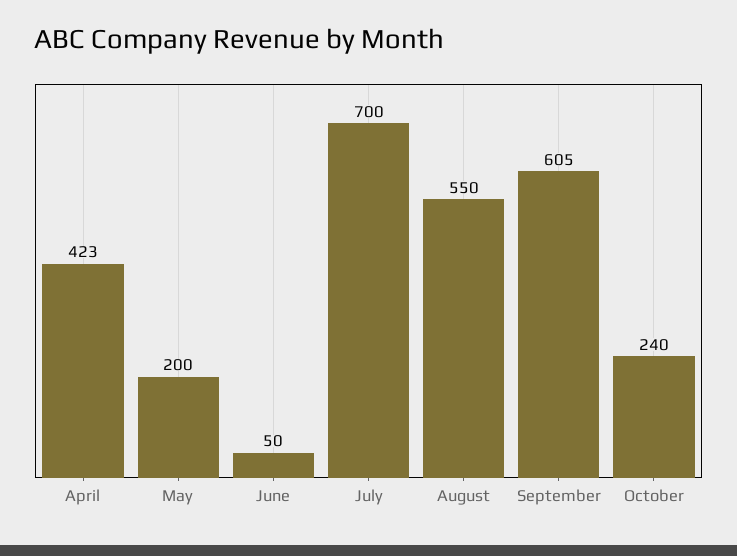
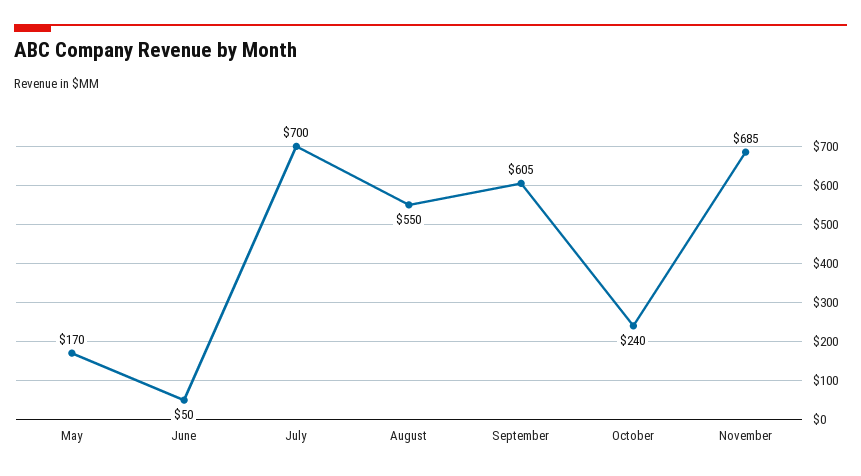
April: 423 -> none
May: 200 -> 170
November: none -> 685

